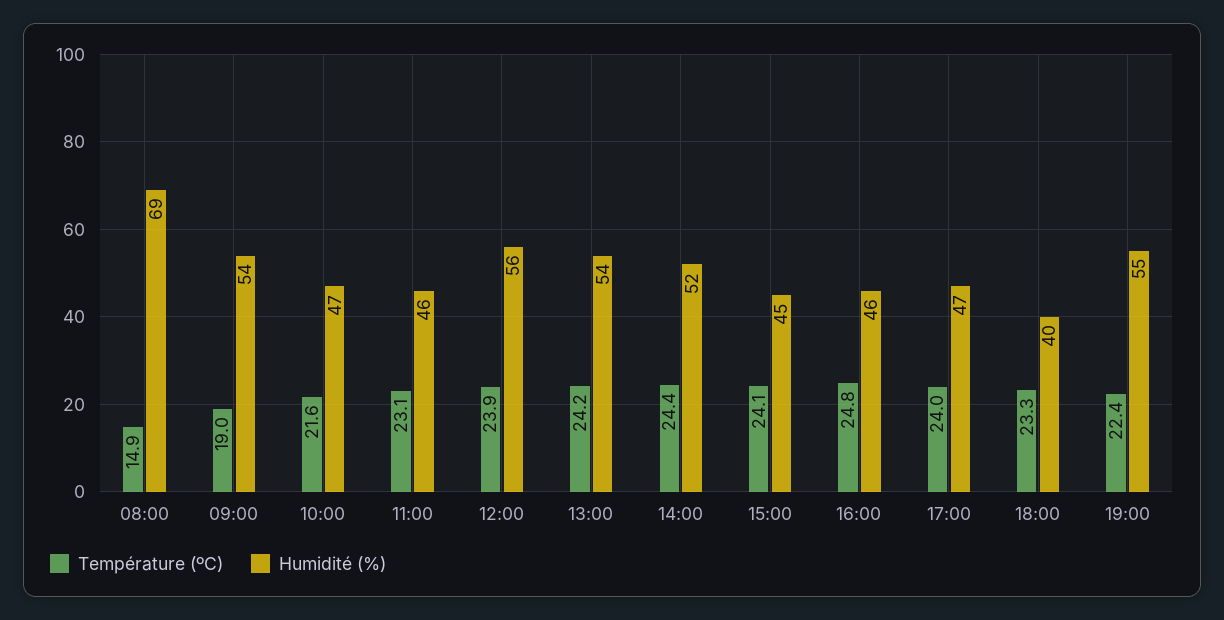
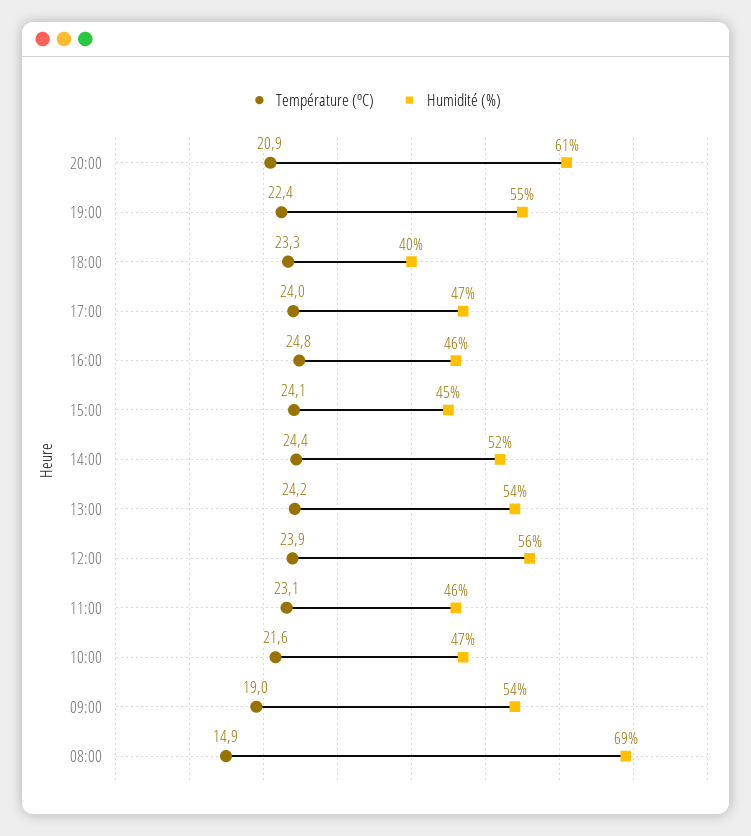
Température (ºC), 20:00: none -> 20.9
Humidité (%), 20:00: none -> 61

